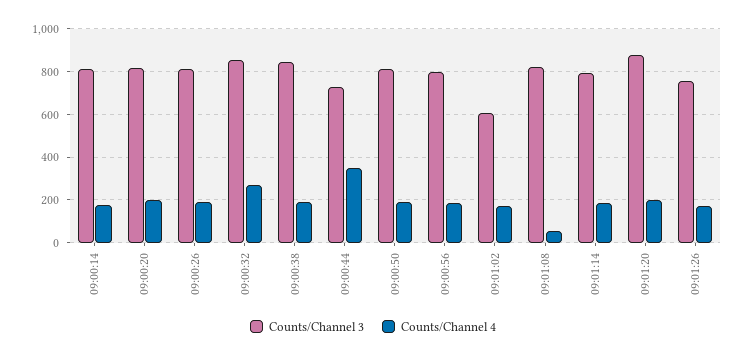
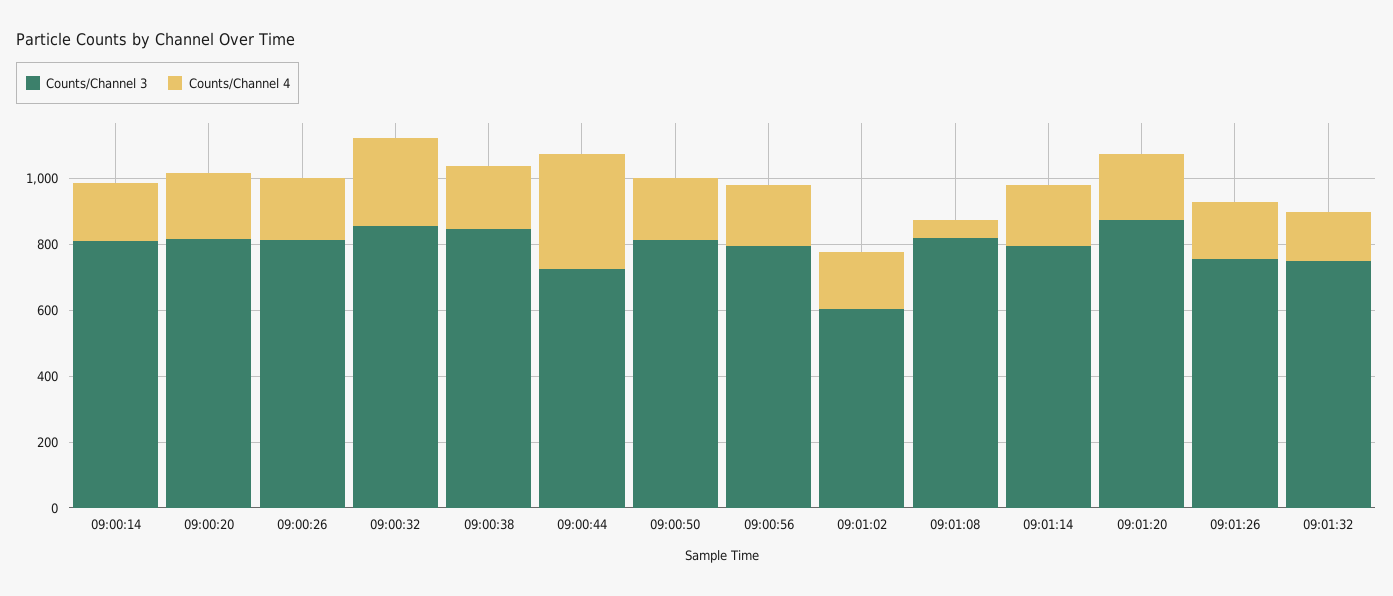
Counts/Channel 3, 09:01:32: none -> 750
Counts/Channel 4, 09:01:32: none -> 150

